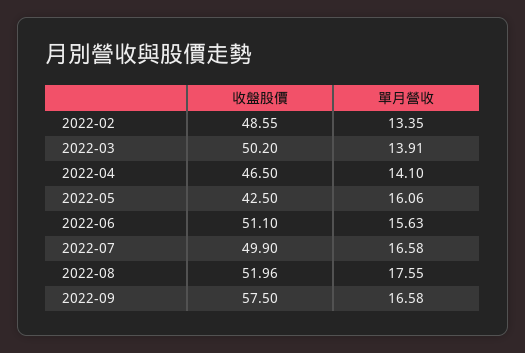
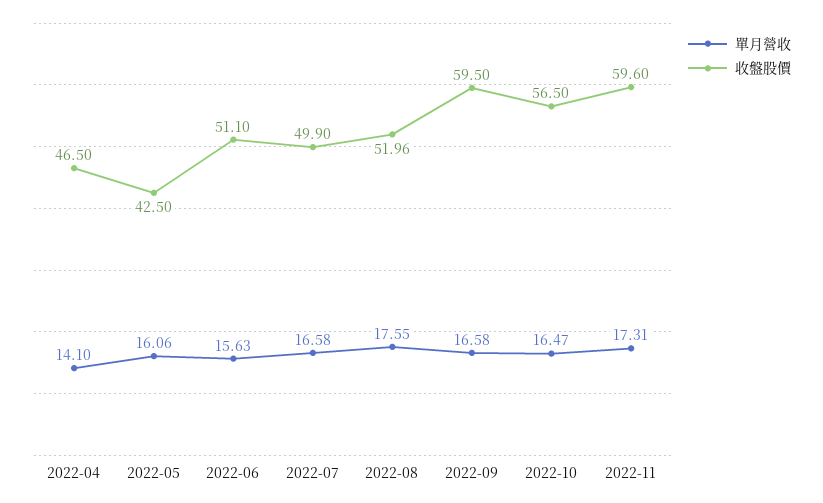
收盤股價, 2022-02: 48.55 -> none
單月營收, 2022-02: 13.35 -> none
收盤股價, 2022-03: 50.2 -> none
單月營收, 2022-03: 13.91 -> none
收盤股價, 2022-09: 57.5 -> 59.5
單月營收, 2022-10: none -> 16.47
收盤股價, 2022-10: none -> 56.5
單月營收, 2022-11: none -> 17.31
收盤股價, 2022-11: none -> 59.6

